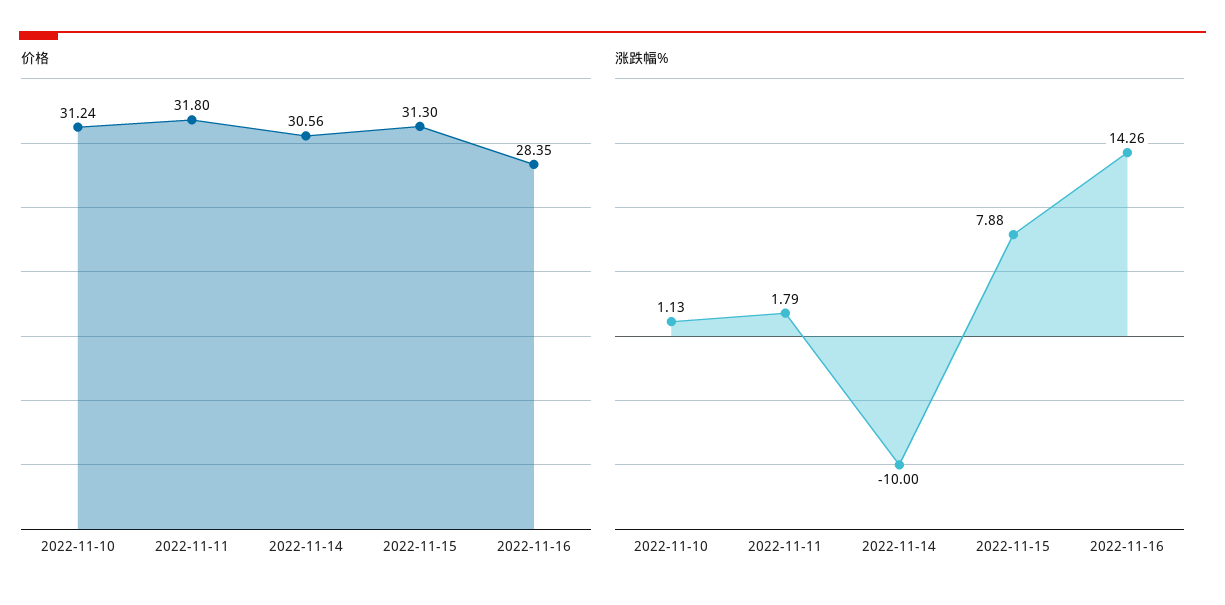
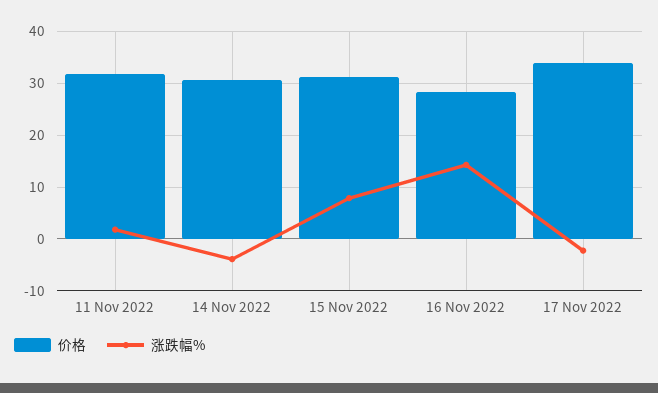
价格, 2022-11-10: 31.24 -> none
涨跌幅%, 2022-11-10: 1.13 -> none
涨跌幅%, 2022-11-14: -10 -> -4
价格, 17 Nov 2022: none -> 34
涨跌幅%, 17 Nov 2022: none -> -2

